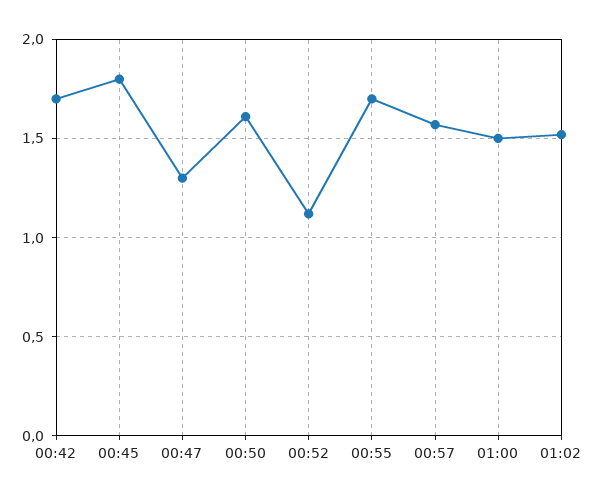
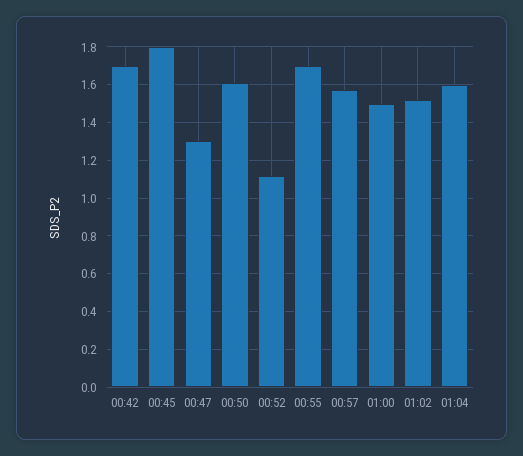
01:04: none -> 1.6

